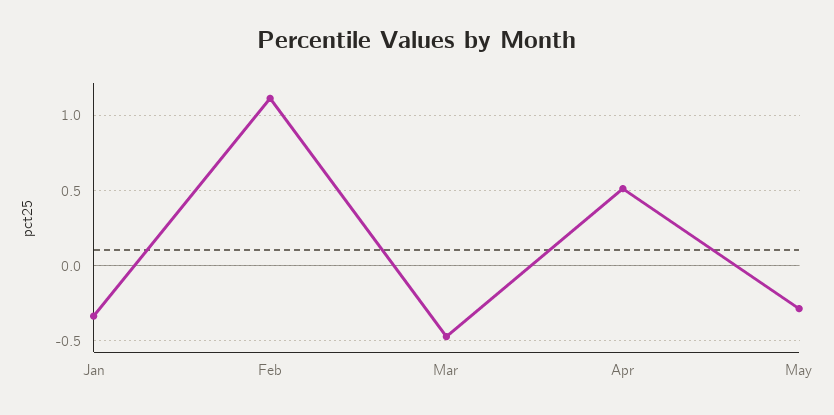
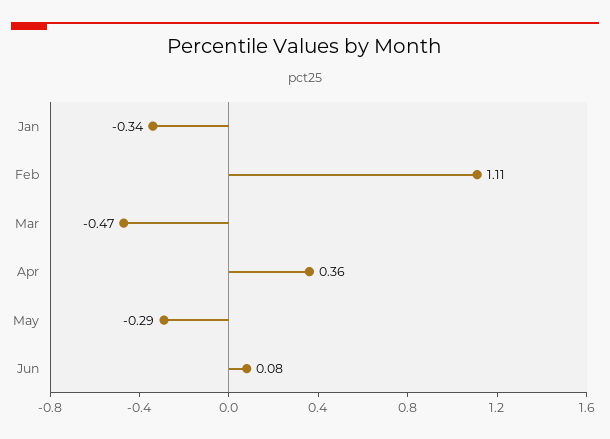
Apr: 0.5 -> 0.36
Jun: none -> 0.08

